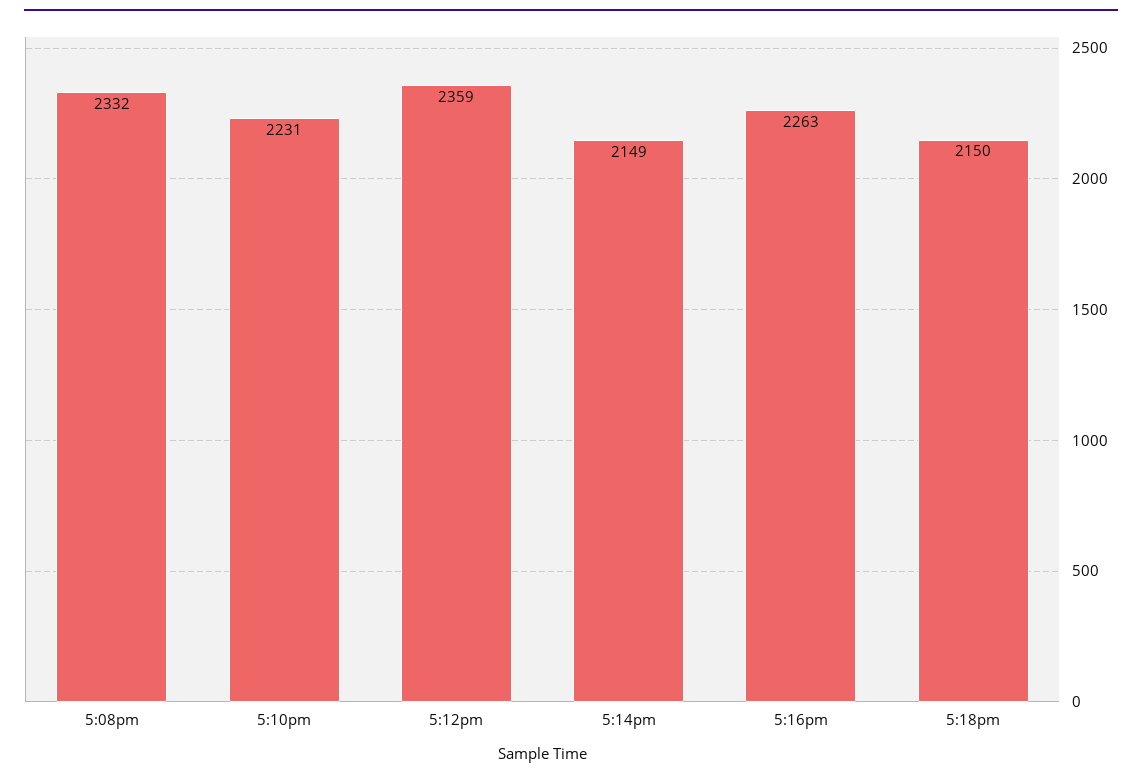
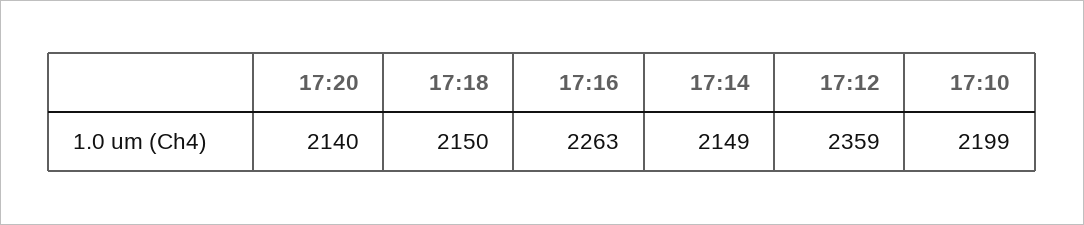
5:08pm: 2332 -> none
5:10pm: 2231 -> 2199
17:20: none -> 2140

